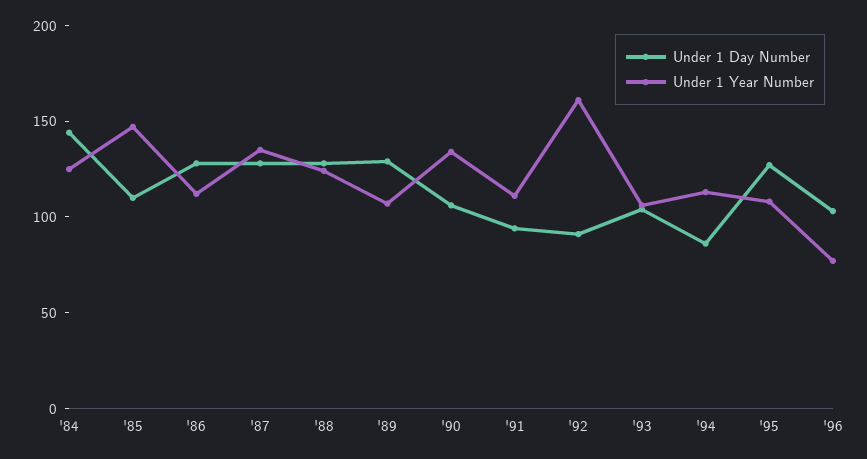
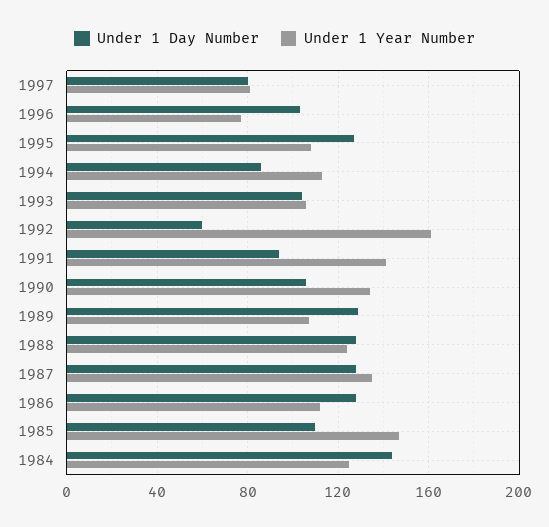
Under 1 Year Number, '91: 110 -> 140
Under 1 Day Number, '92: 90 -> 60
Under 1 Day Number, 1997: none -> 80
Under 1 Year Number, 1997: none -> 80

